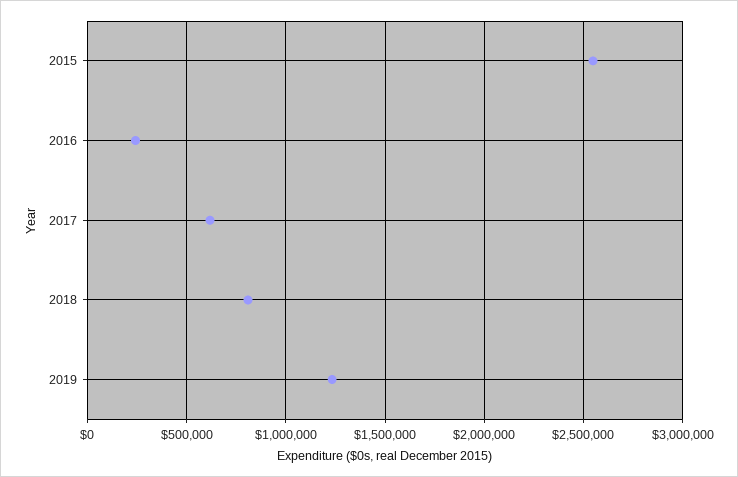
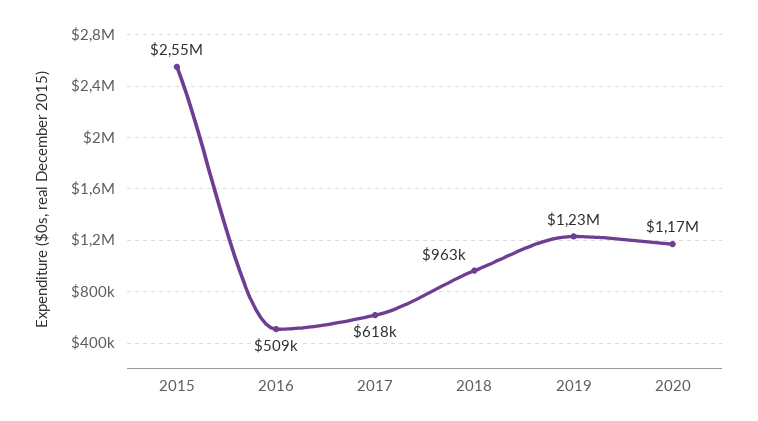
2016: 250000 -> 509000
2018: 800000 -> 963000
2020: none -> 1170000

